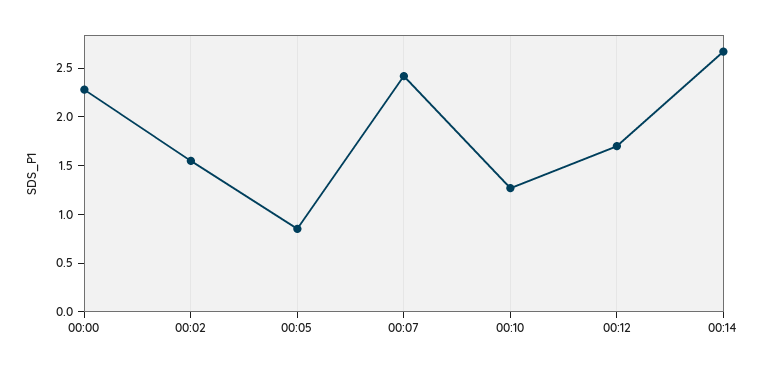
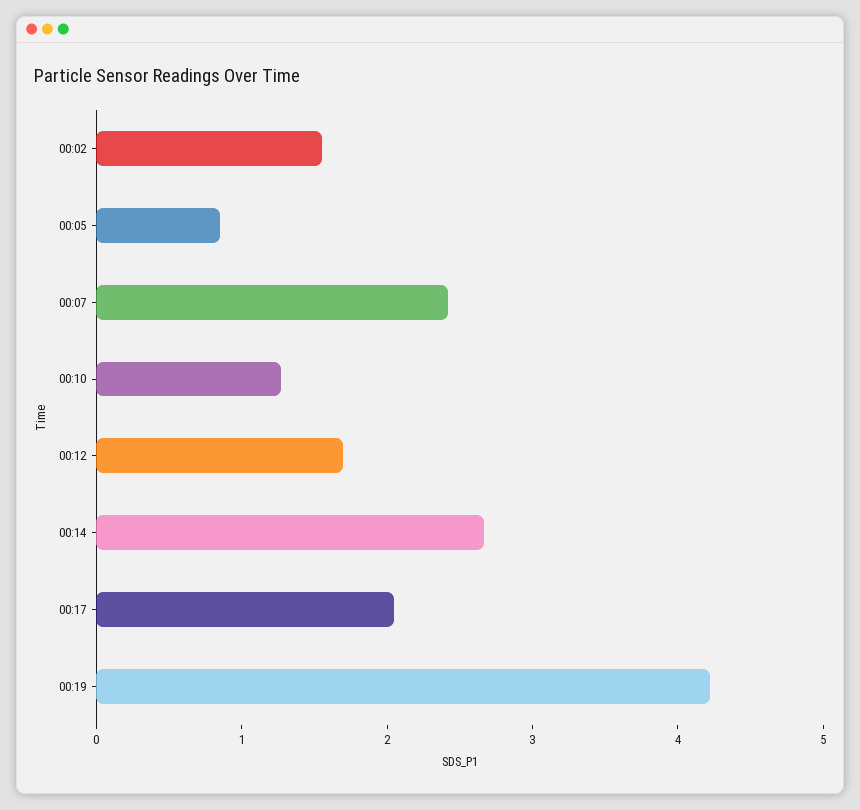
00:00: 2.3 -> none
00:17: none -> 2
00:19: none -> 4.2

